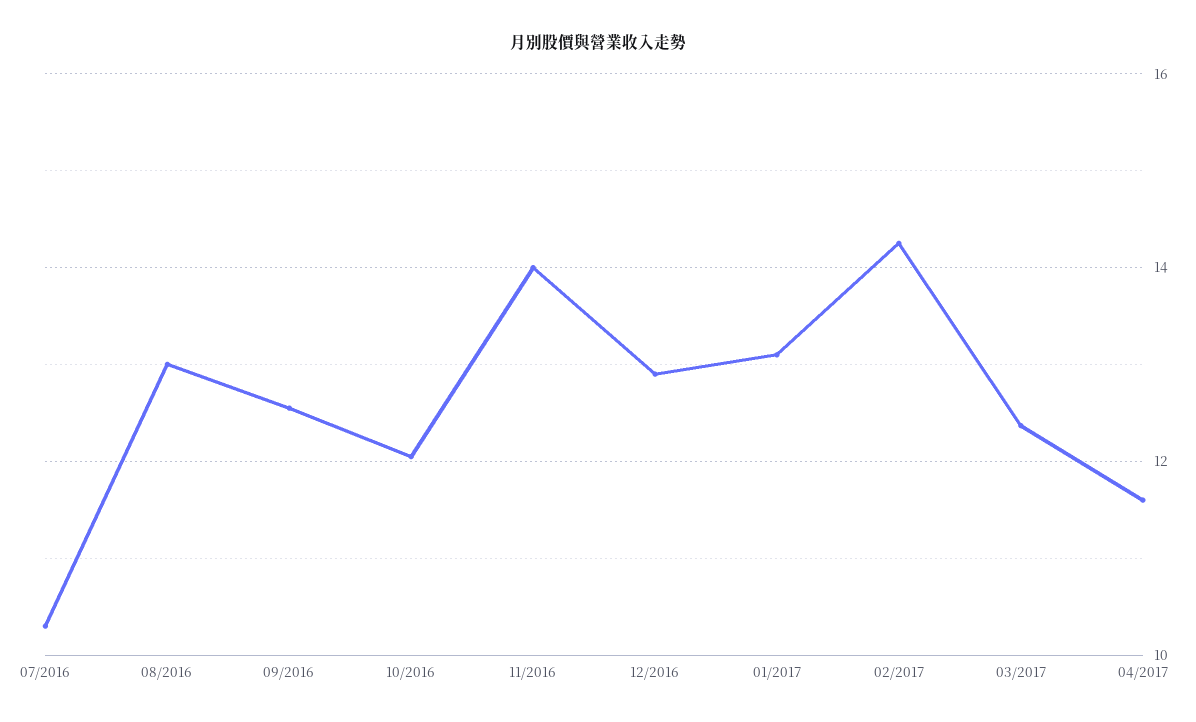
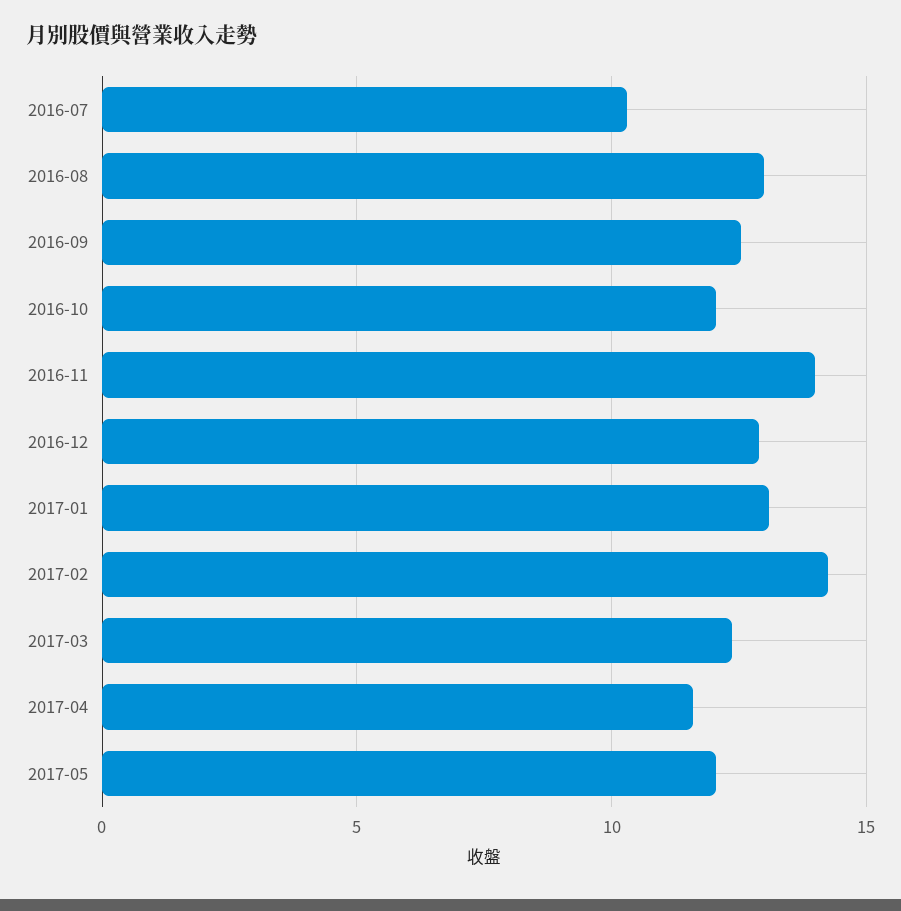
2017-05: none -> 12

